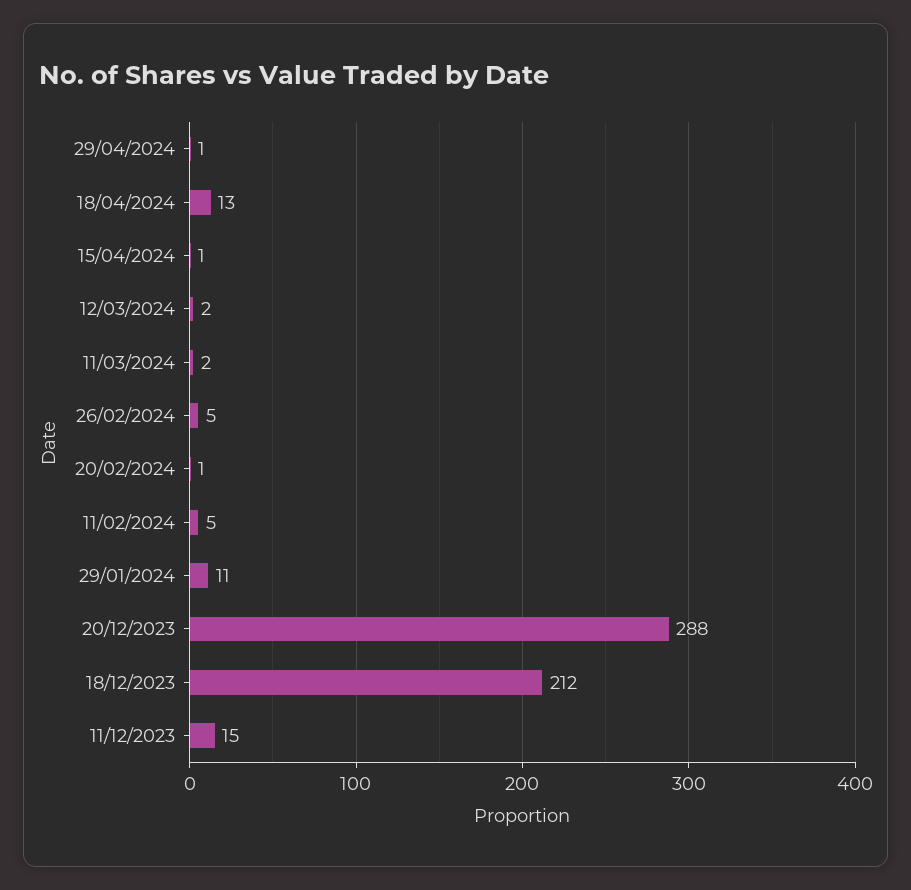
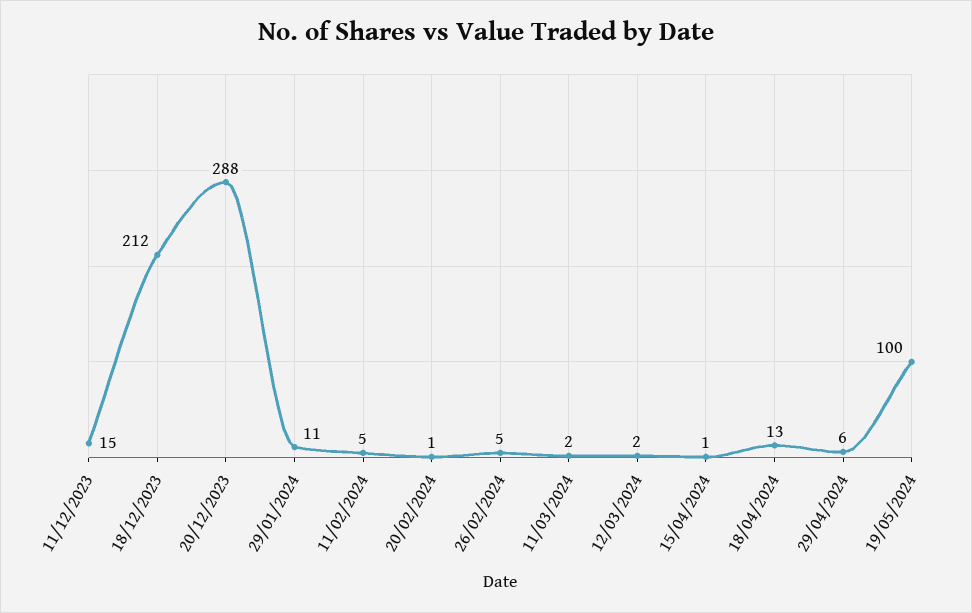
29/04/2024: 1 -> 6
19/05/2024: none -> 100

